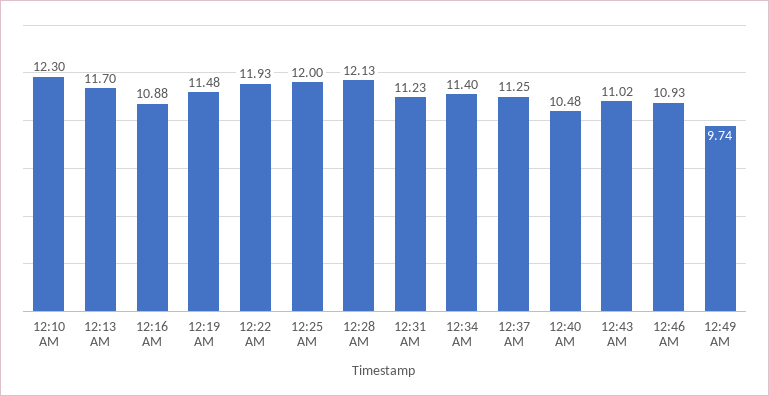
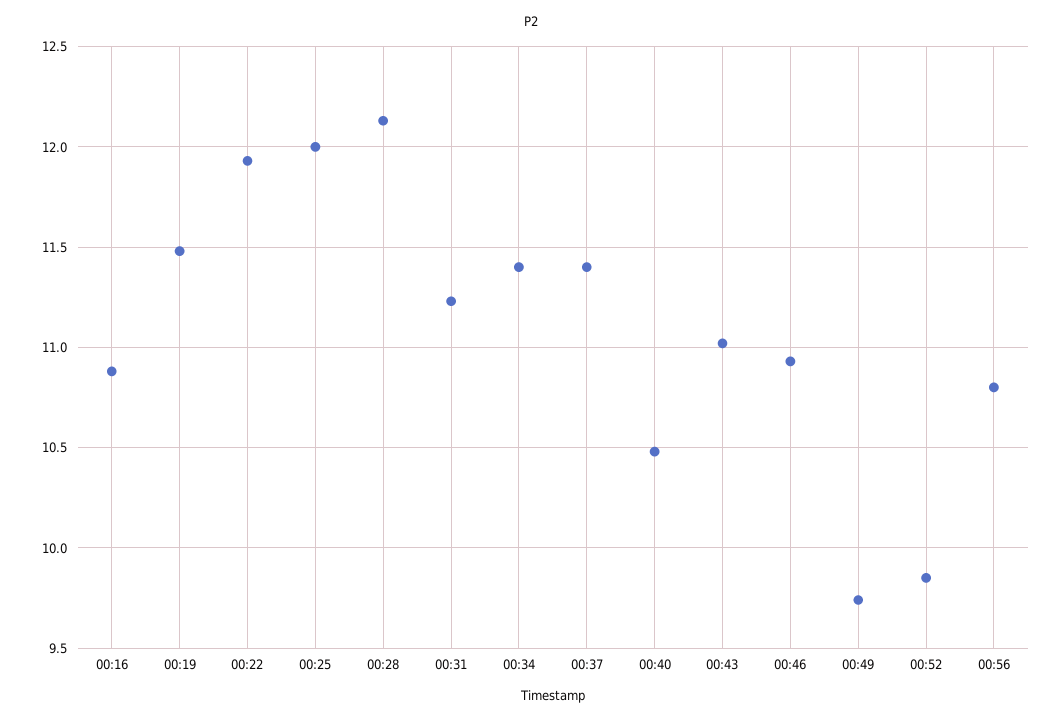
12:10 AM: 12.3 -> none
12:13 AM: 11.7 -> none
12:37 AM: 11.25 -> 11.4
00:52: none -> 9.85
00:56: none -> 10.8

